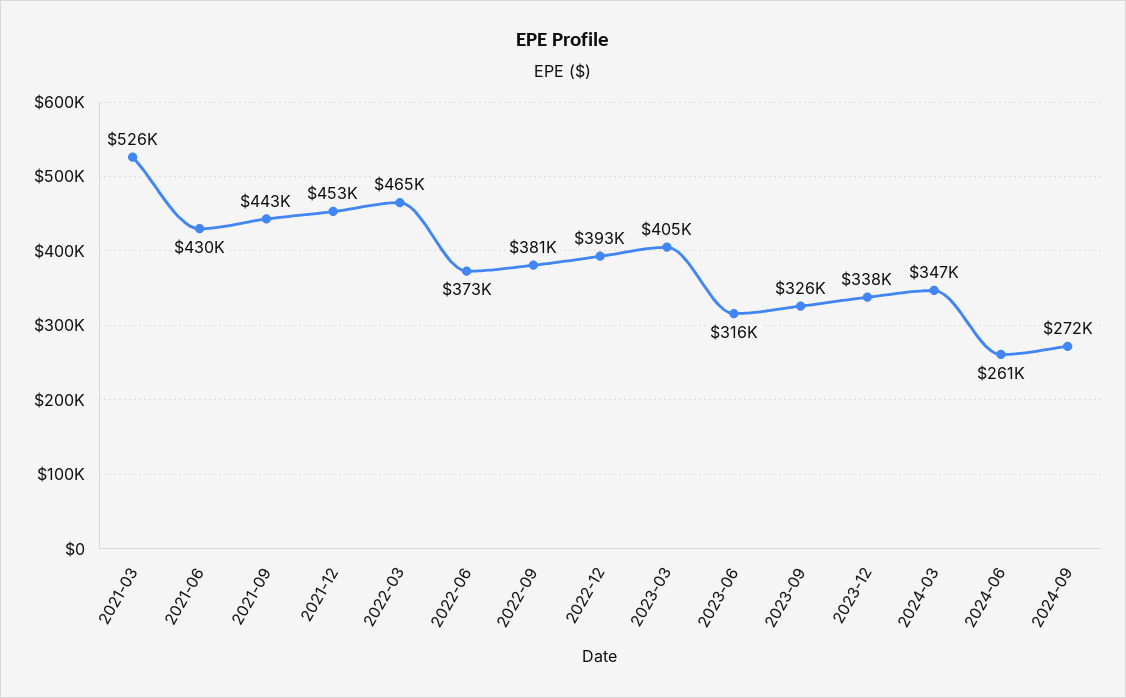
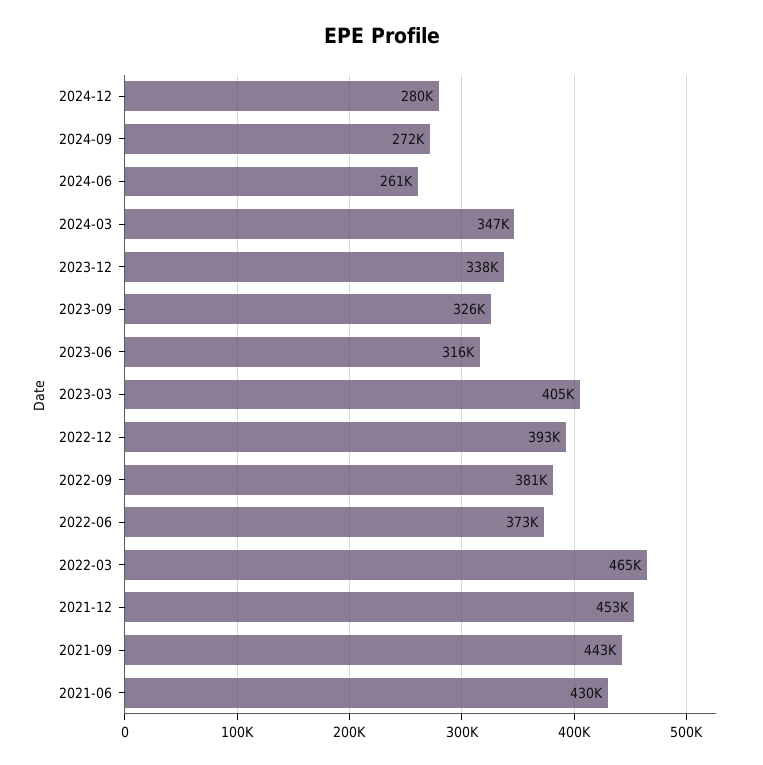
2021-03: 526000 -> none
2024-12: none -> 280000

